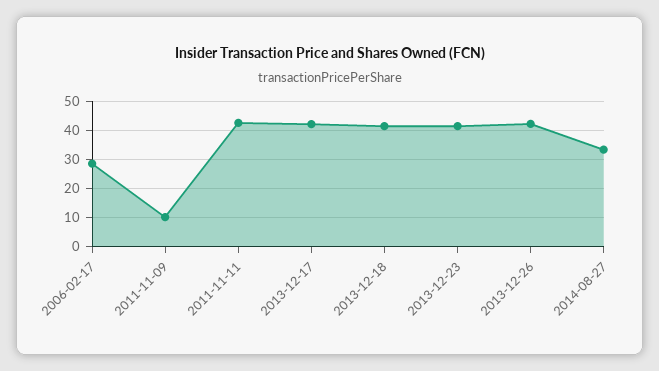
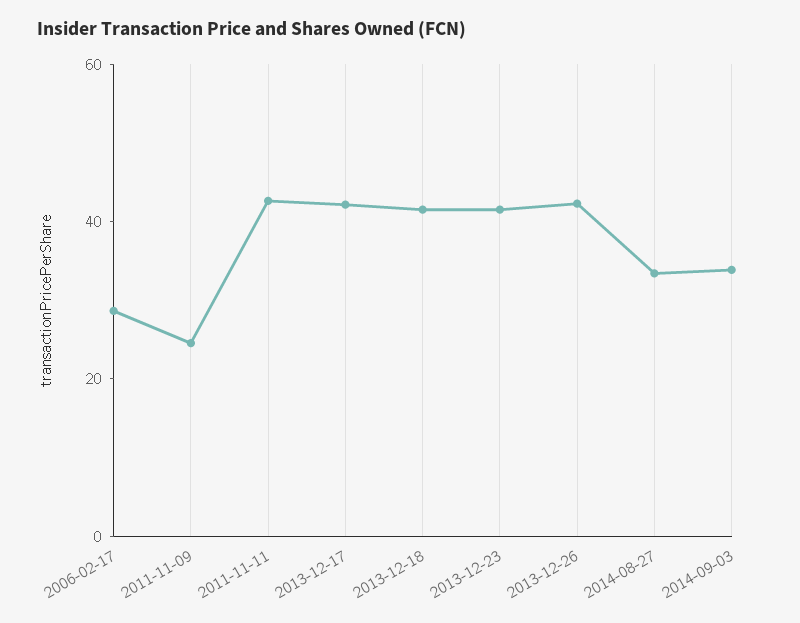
2011-11-09: 10 -> 25
2014-09-03: none -> 35

